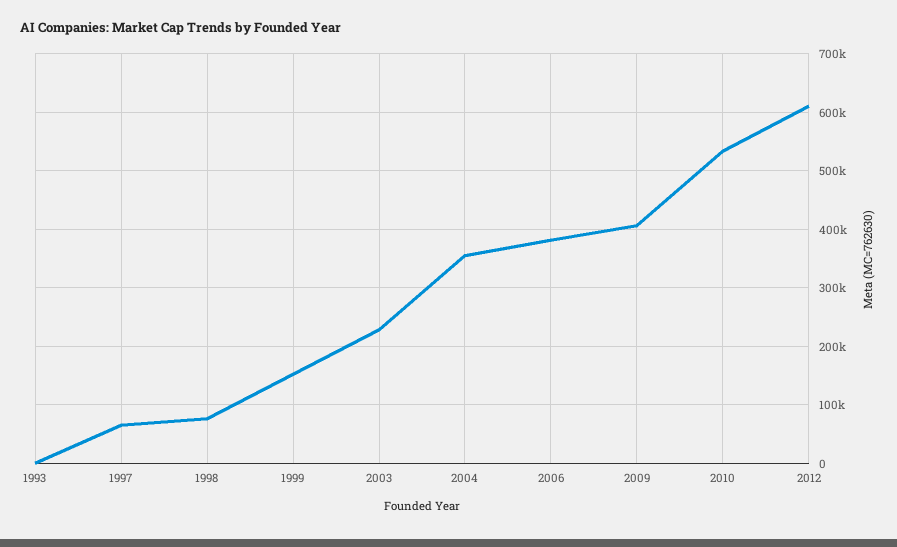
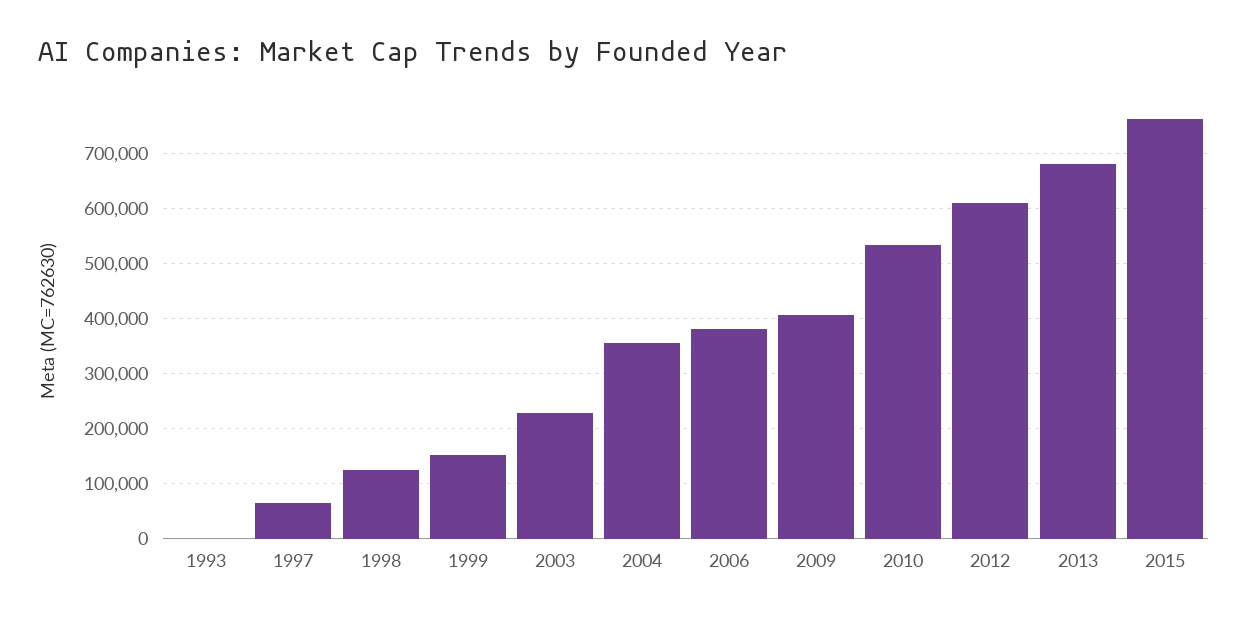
1998: 80000 -> 120000
2013: none -> 680000
2015: none -> 760000

